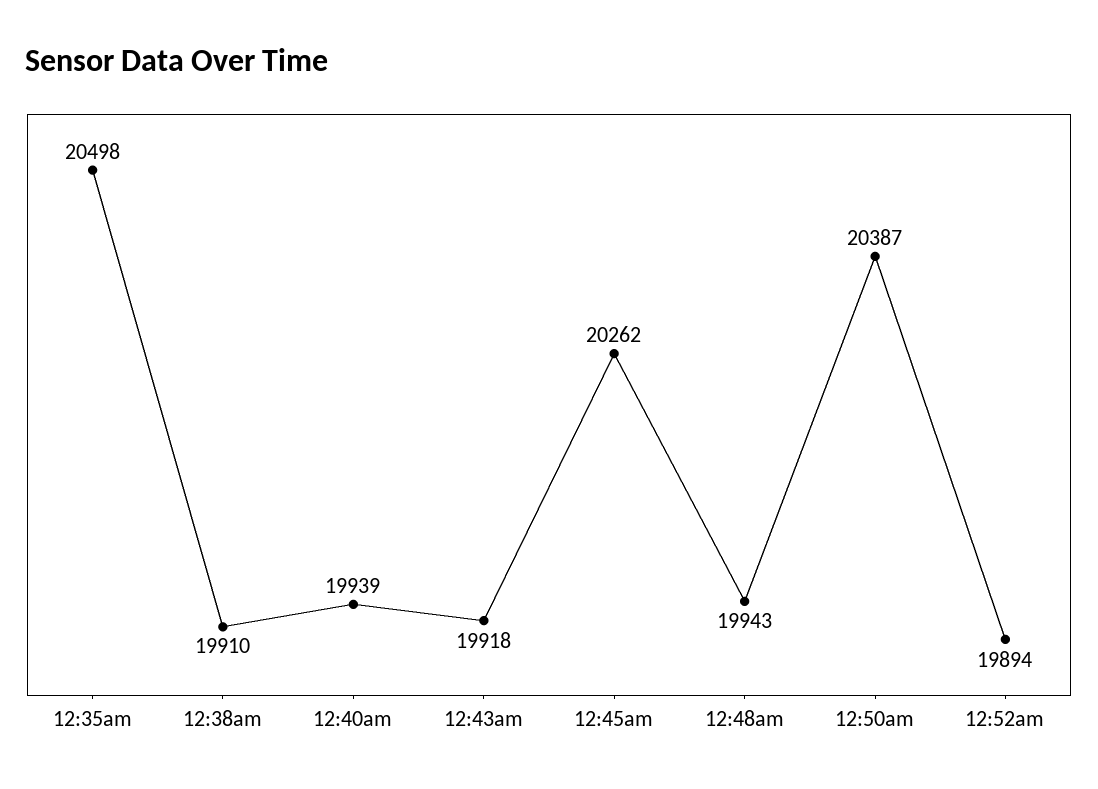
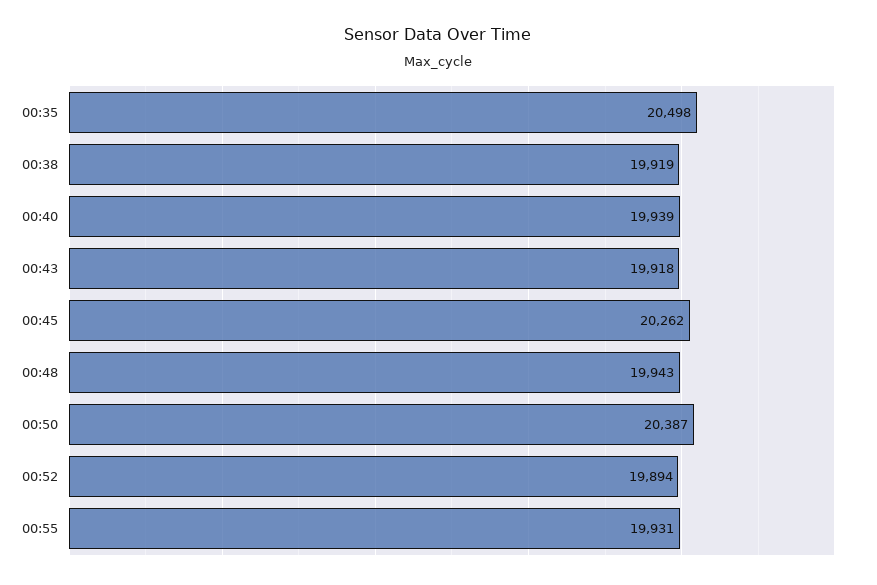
12:38am: 19910 -> 19919
00:55: none -> 19931

